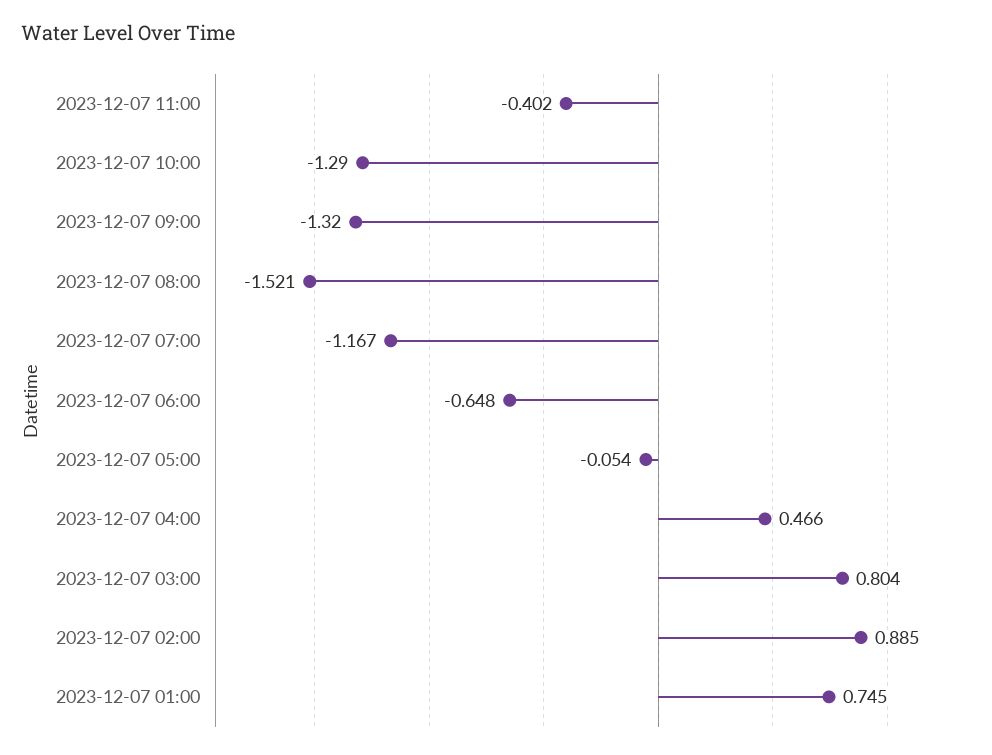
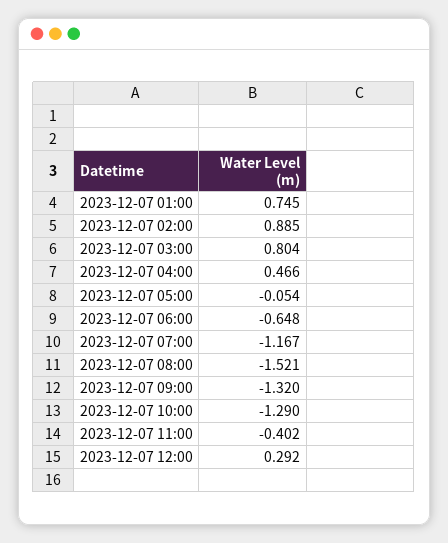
2023-12-07 12:00: none -> 0.292

